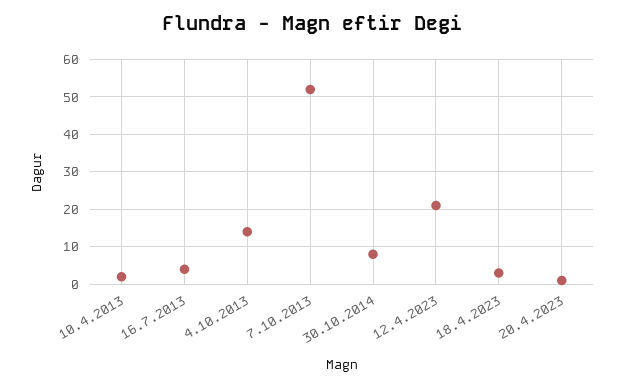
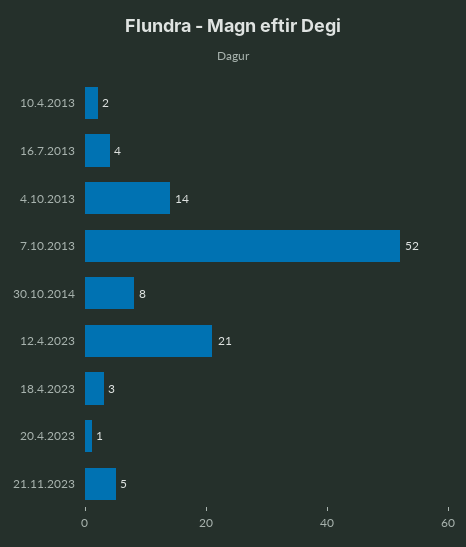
21.11.2023: none -> 5

